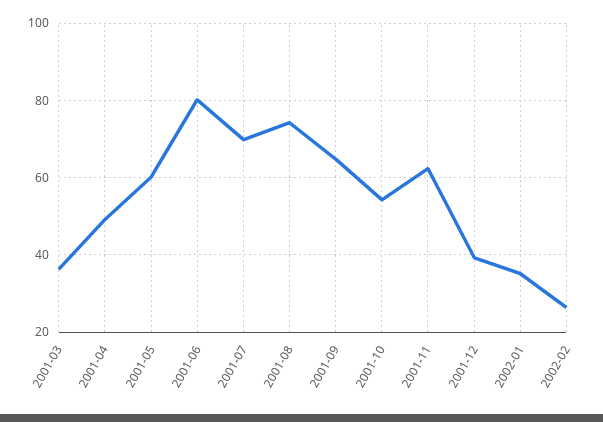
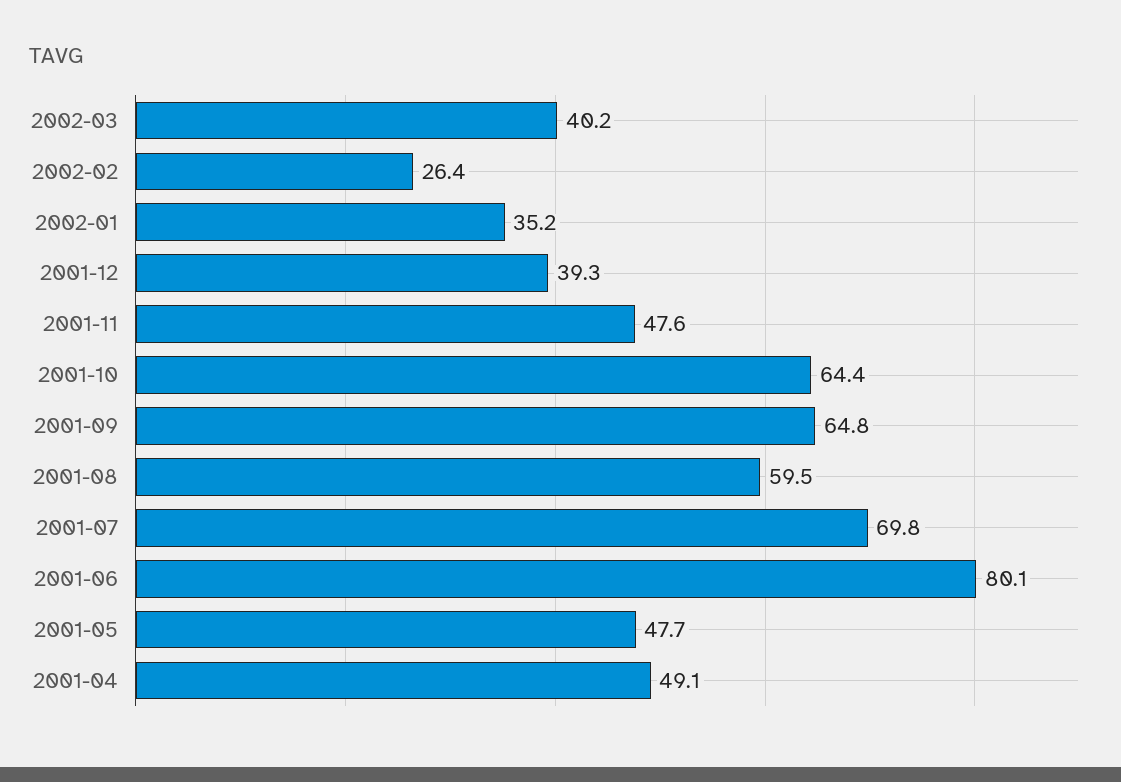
2001-03: 36 -> none
2001-05: 60 -> 47.7
2001-08: 74 -> 59.5
2001-10: 54 -> 64.4
2001-11: 62 -> 47.6
2002-03: none -> 40.2

